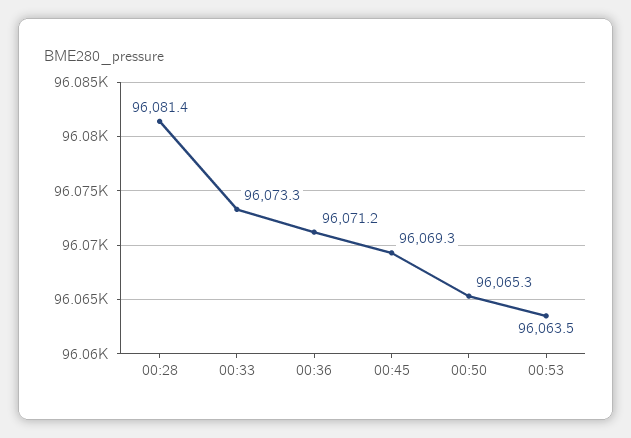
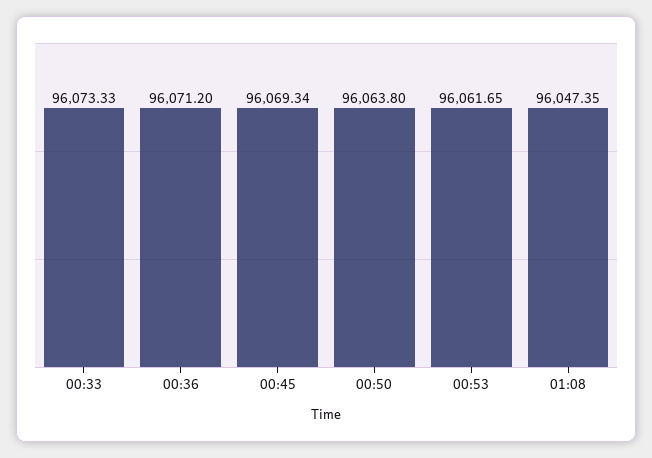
00:28: 96081.4 -> none
00:50: 96065.3 -> 96063.8
00:53: 96063.5 -> 96061.65
01:08: none -> 96047.35

